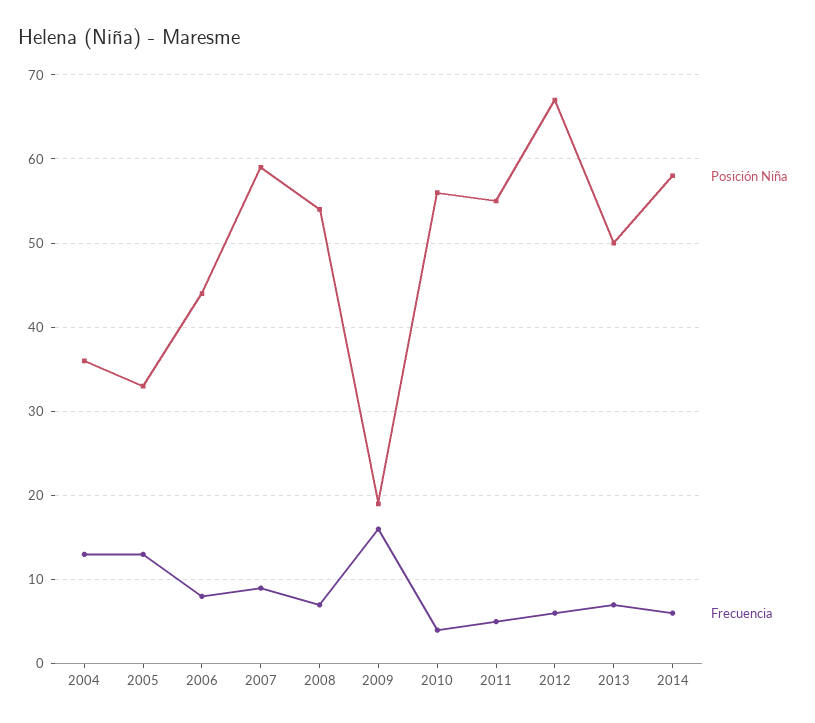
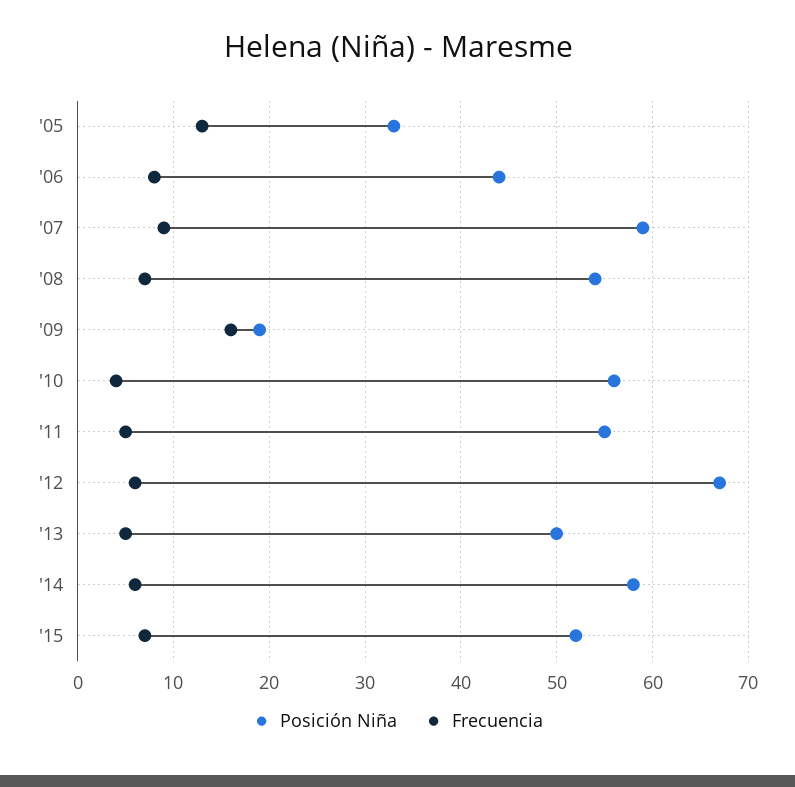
Posición Niña, 2004: 36 -> none
Frecuencia, 2004: 13 -> none
Frecuencia, 2013: 7 -> 5
Posición Niña, '15: none -> 52
Frecuencia, '15: none -> 7

